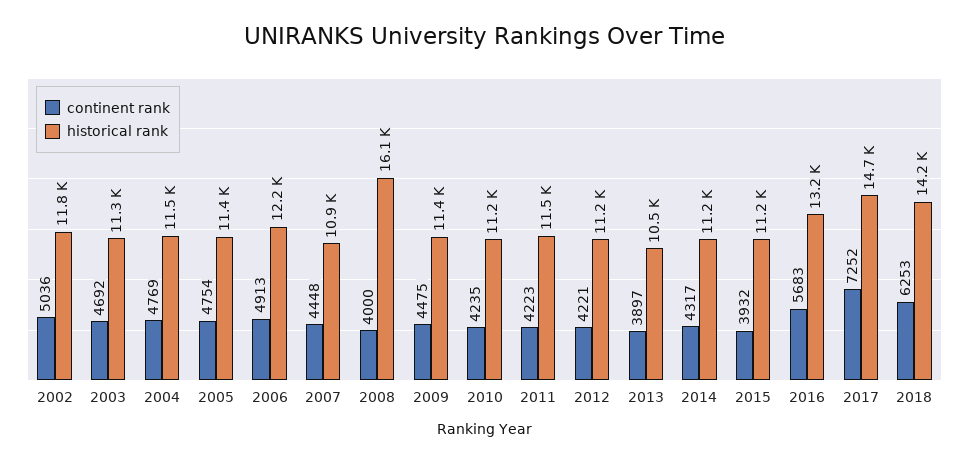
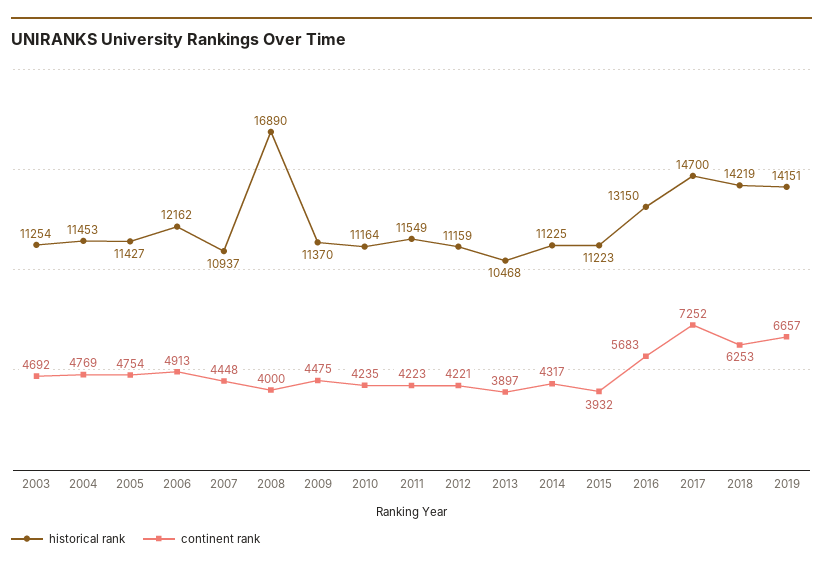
continent rank, 2002: 5036 -> none
historical rank, 2002: 11800 -> none
historical rank, 2008: 16100 -> 16890
historical rank, 2019: none -> 14151
continent rank, 2019: none -> 6657

